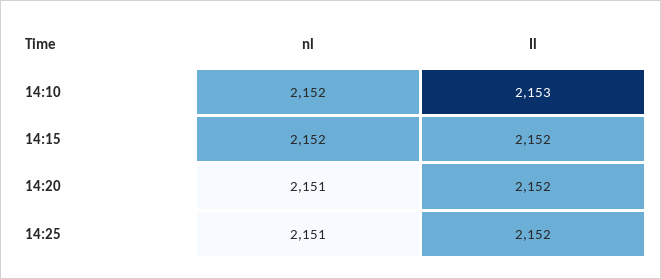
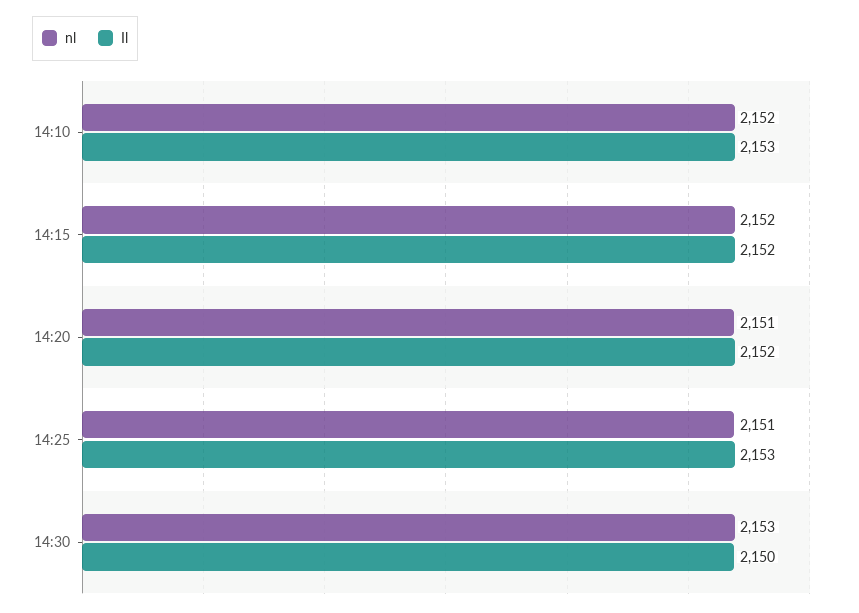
Il, 14:25: 2152 -> 2153
nl, 14:30: none -> 2153
Il, 14:30: none -> 2150

